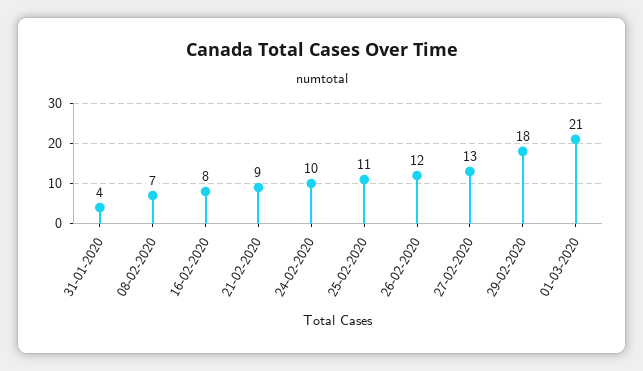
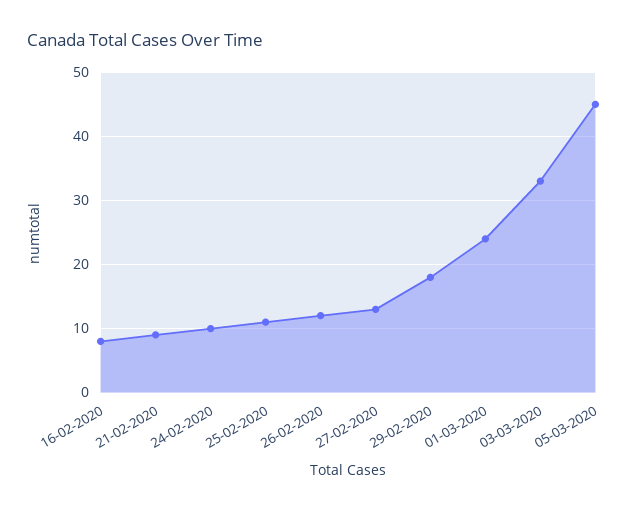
31-01-2020: 4 -> none
08-02-2020: 7 -> none
01-03-2020: 21 -> 24
03-03-2020: none -> 33
05-03-2020: none -> 45

